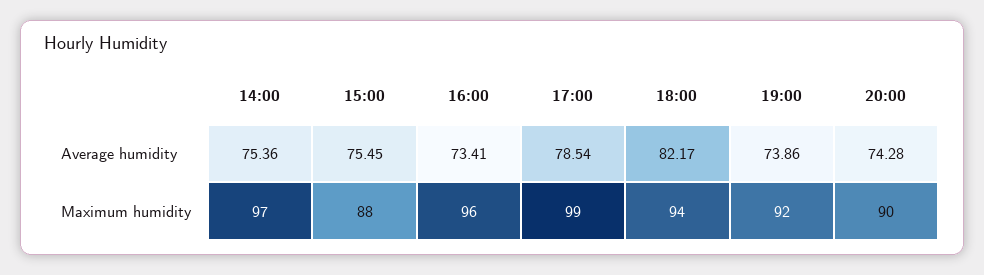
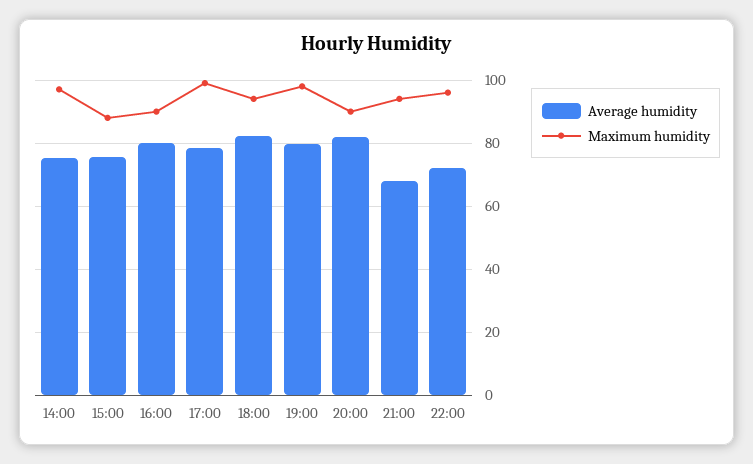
Average humidity, 16:00: 73.41 -> 80
Average humidity, 19:00: 73.86 -> 80
Average humidity, 20:00: 74.28 -> 82
Maximum humidity, 16:00: 96 -> 90
Maximum humidity, 19:00: 92 -> 98
Average humidity, 21:00: none -> 68
Maximum humidity, 21:00: none -> 94
Average humidity, 22:00: none -> 72
Maximum humidity, 22:00: none -> 96

